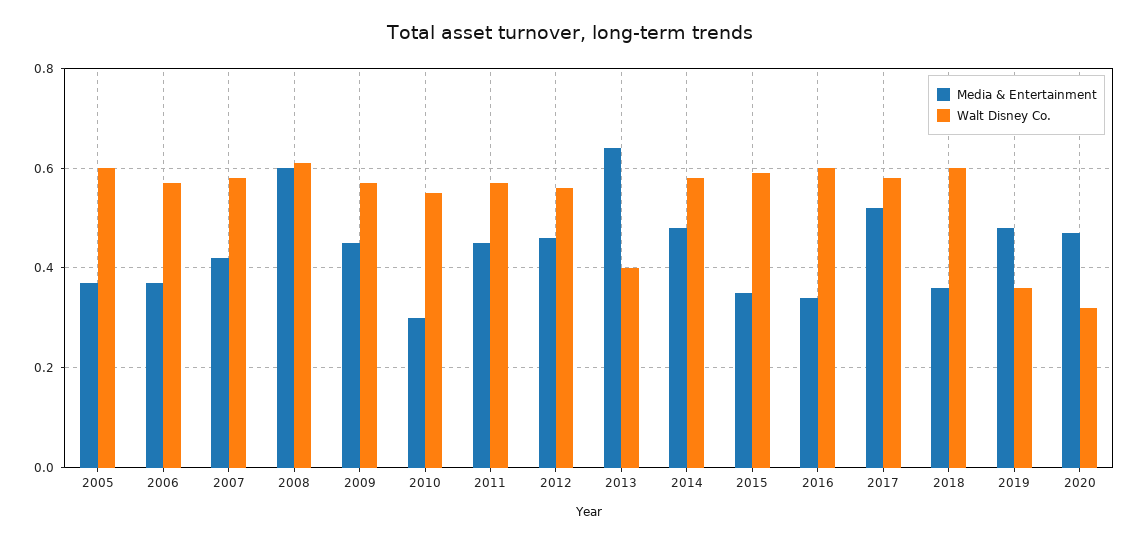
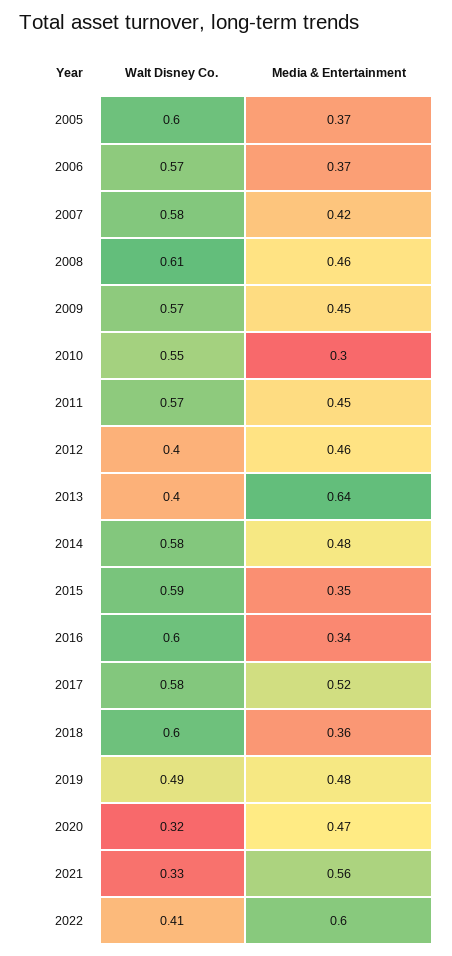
Media & Entertainment, 2008: 0.6 -> 0.46
Walt Disney Co., 2012: 0.55 -> 0.4
Walt Disney Co., 2019: 0.35 -> 0.49
Walt Disney Co., 2021: none -> 0.33
Media & Entertainment, 2021: none -> 0.56
Walt Disney Co., 2022: none -> 0.41
Media & Entertainment, 2022: none -> 0.6

